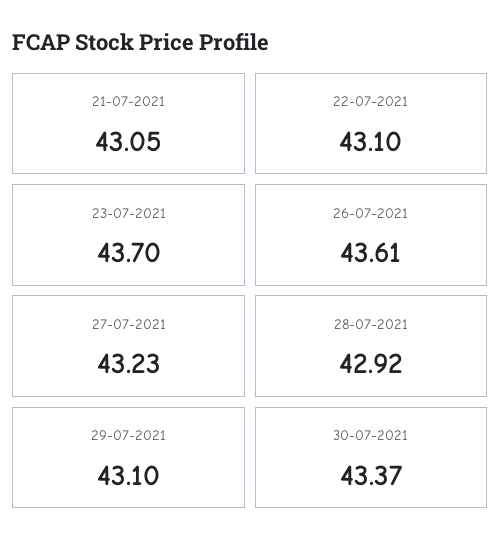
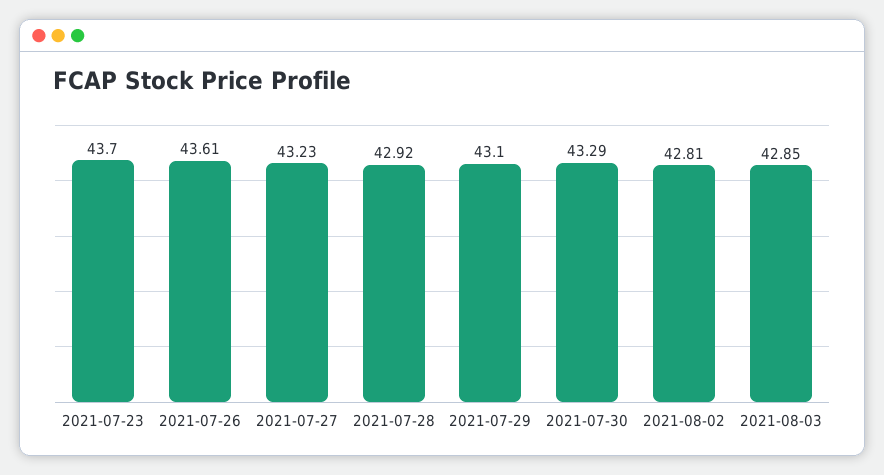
21-07-2021: 43.05 -> none
22-07-2021: 43.1 -> none
30-07-2021: 43.37 -> 43.29
2021-08-02: none -> 42.81
2021-08-03: none -> 42.85

